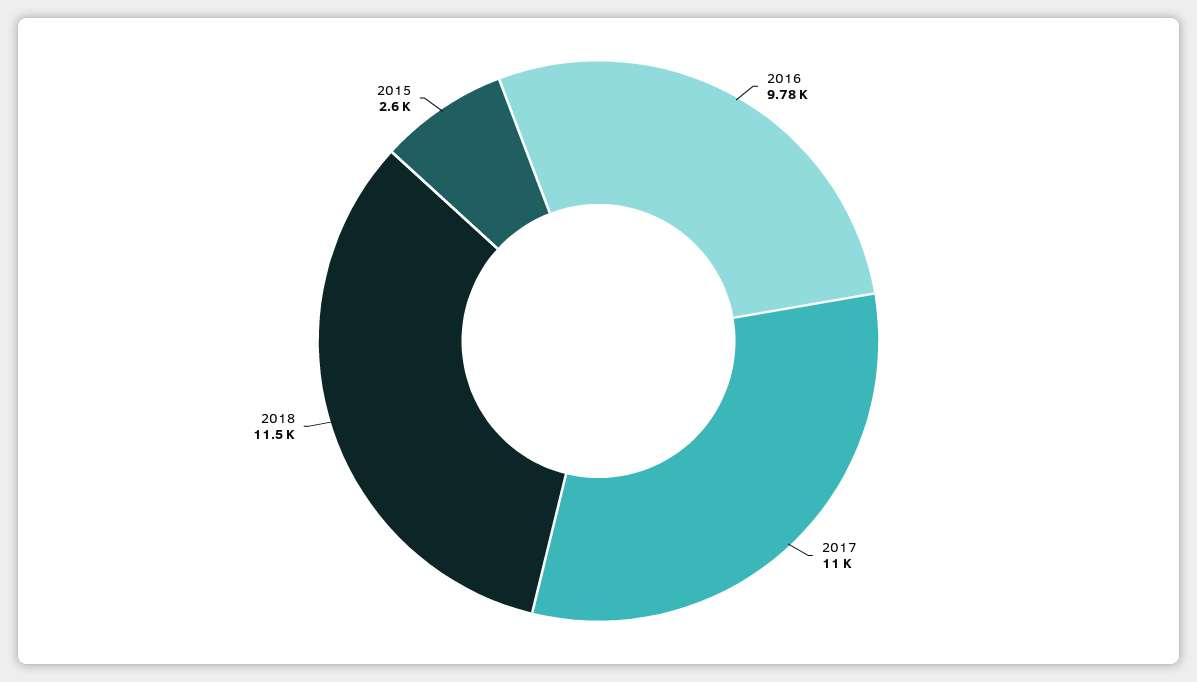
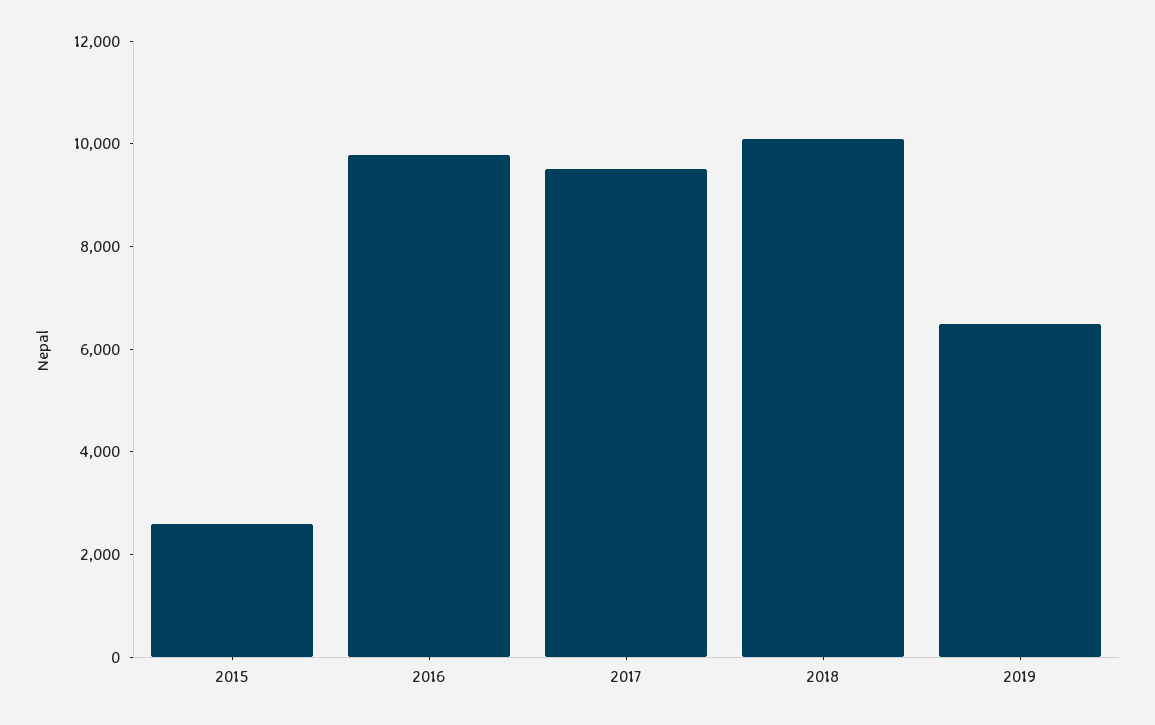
2017: 11000 -> 9500
2018: 11500 -> 10000
2019: none -> 6500

